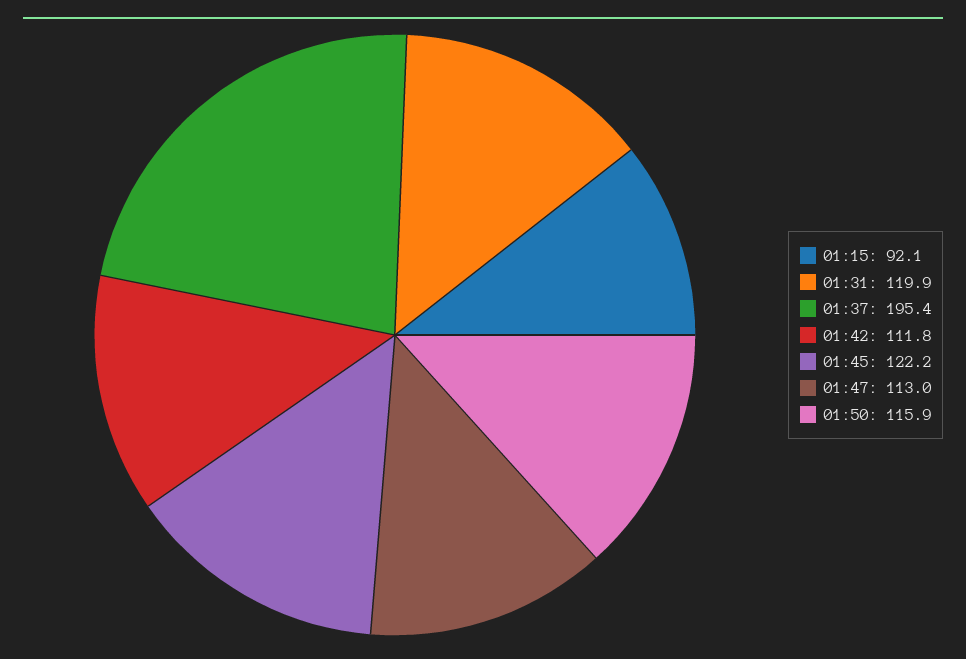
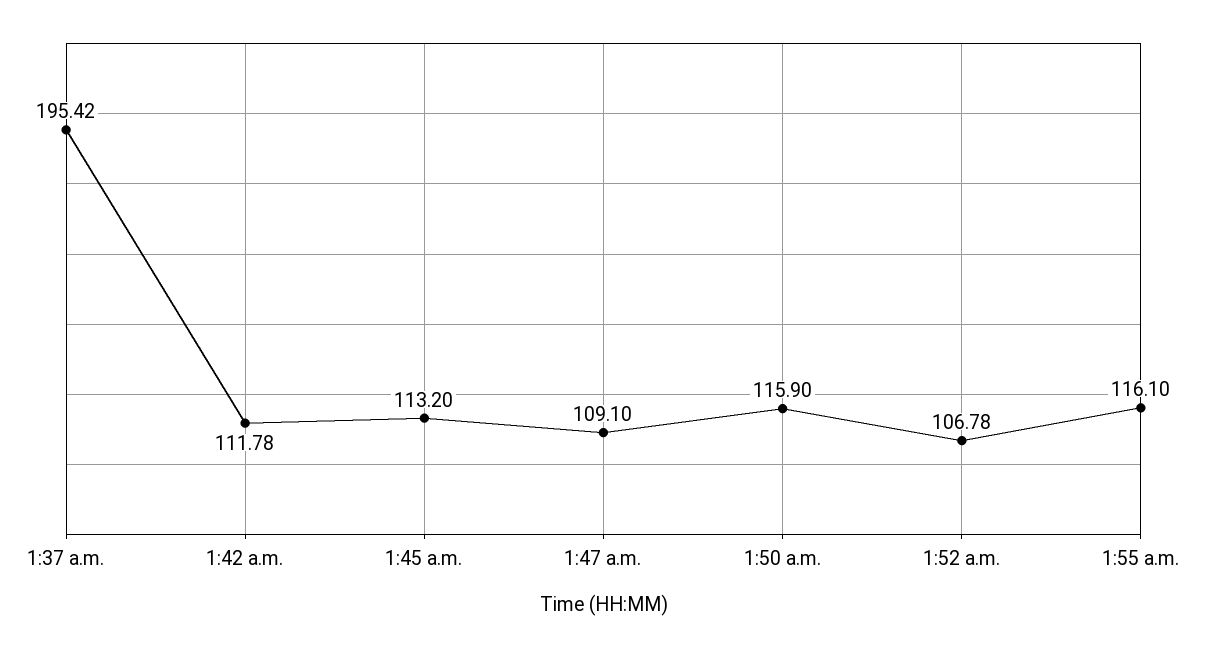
01:15: 92.1 -> none
01:31: 119.9 -> none
01:45: 122.2 -> 113.2
01:47: 113 -> 109.1
1:52 a.m.: none -> 106.78
1:55 a.m.: none -> 116.1

